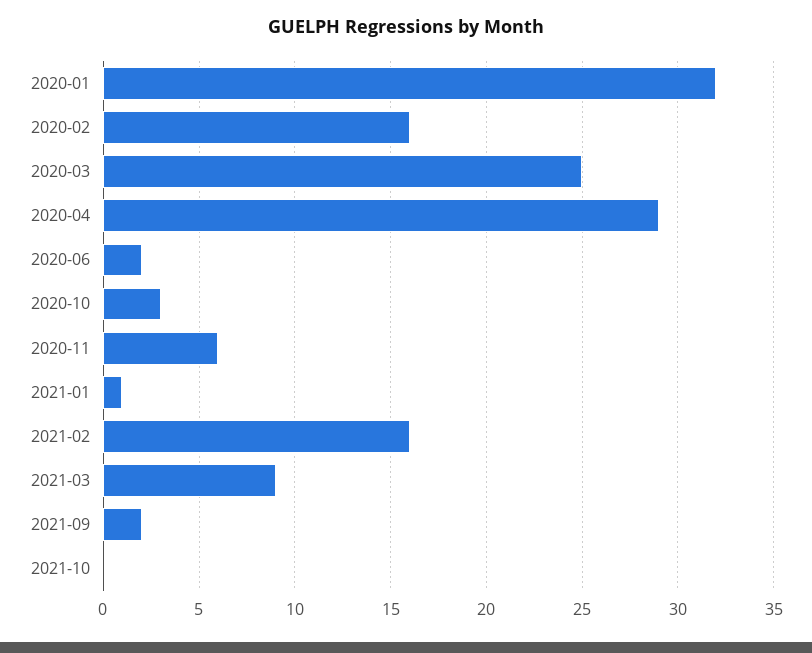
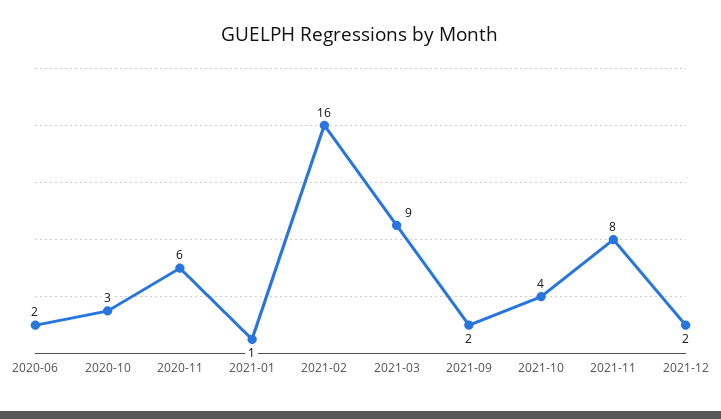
2020-01: 32 -> none
2020-02: 16 -> none
2020-03: 25 -> none
2020-04: 29 -> none
2021-10: 0 -> 4
2021-11: none -> 8
2021-12: none -> 2

